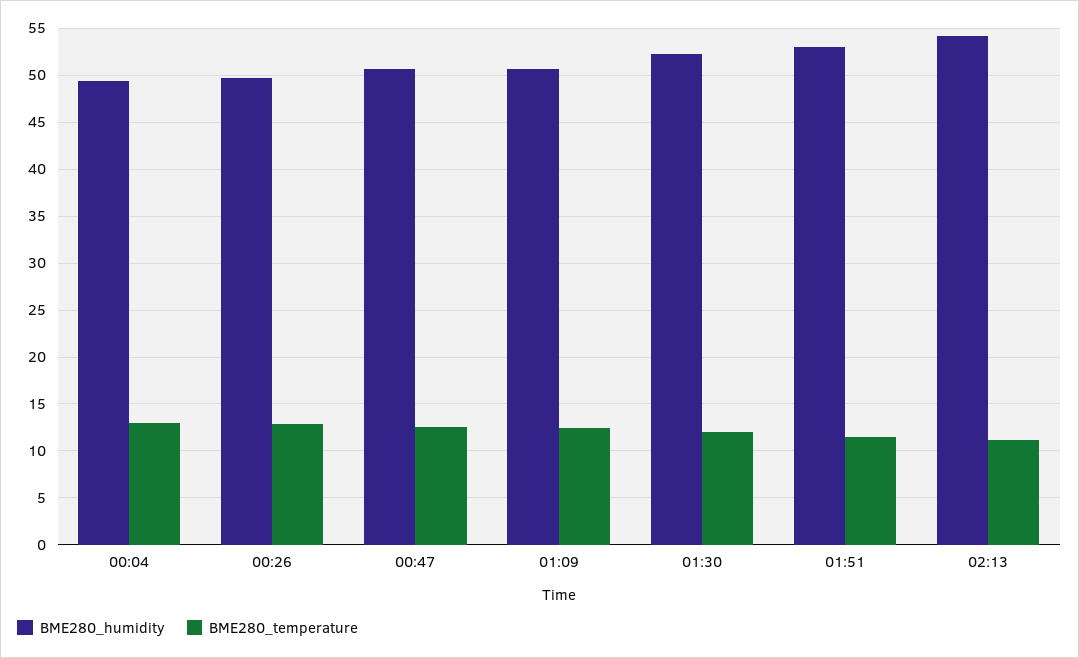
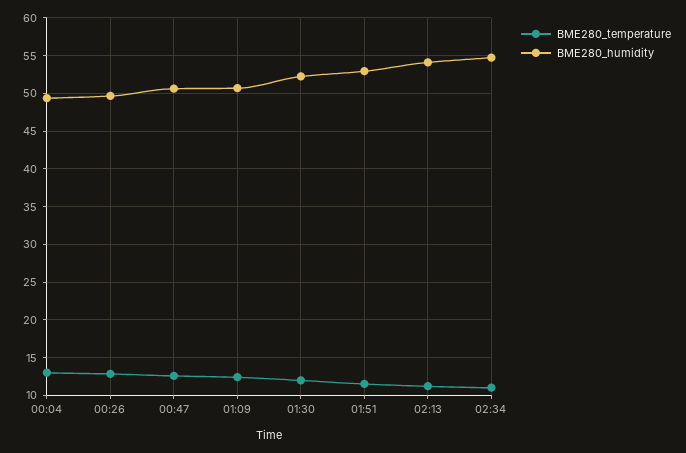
BME280_temperature, 02:34: none -> 11
BME280_humidity, 02:34: none -> 55

